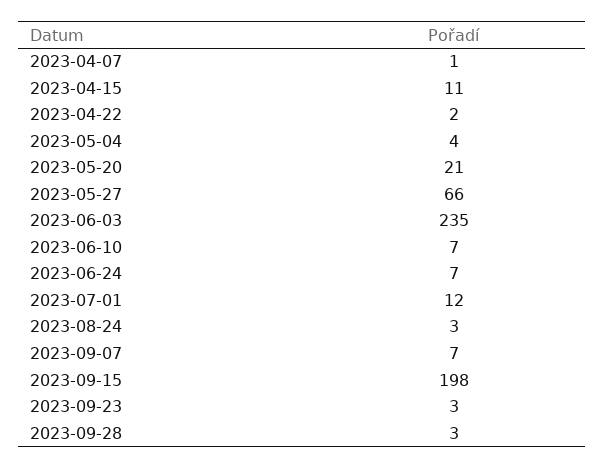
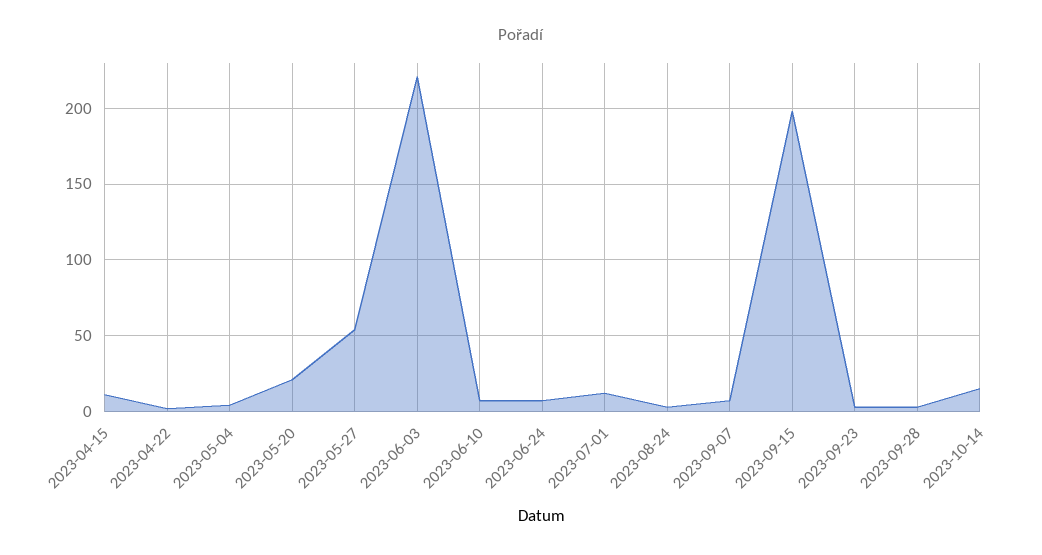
2023-04-07: 1 -> none
2023-05-27: 66 -> 55
2023-06-03: 235 -> 220
2023-10-14: none -> 15

